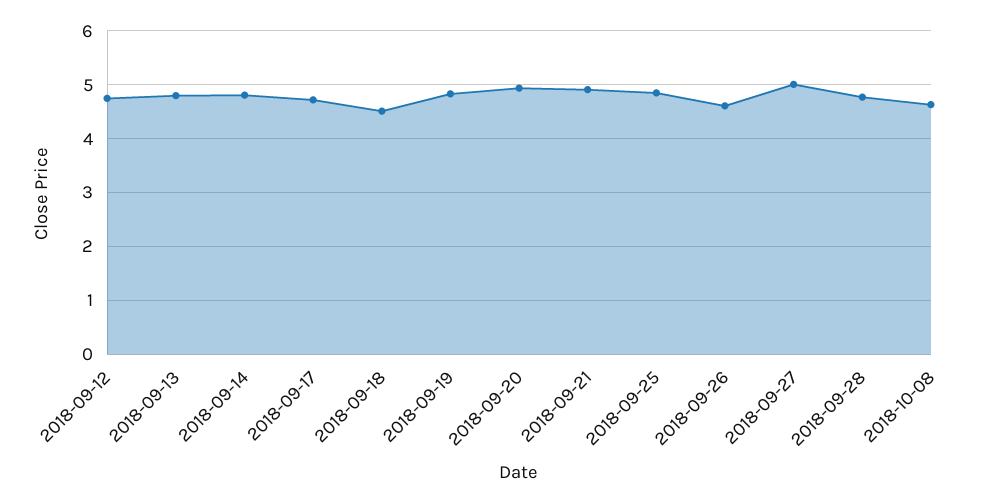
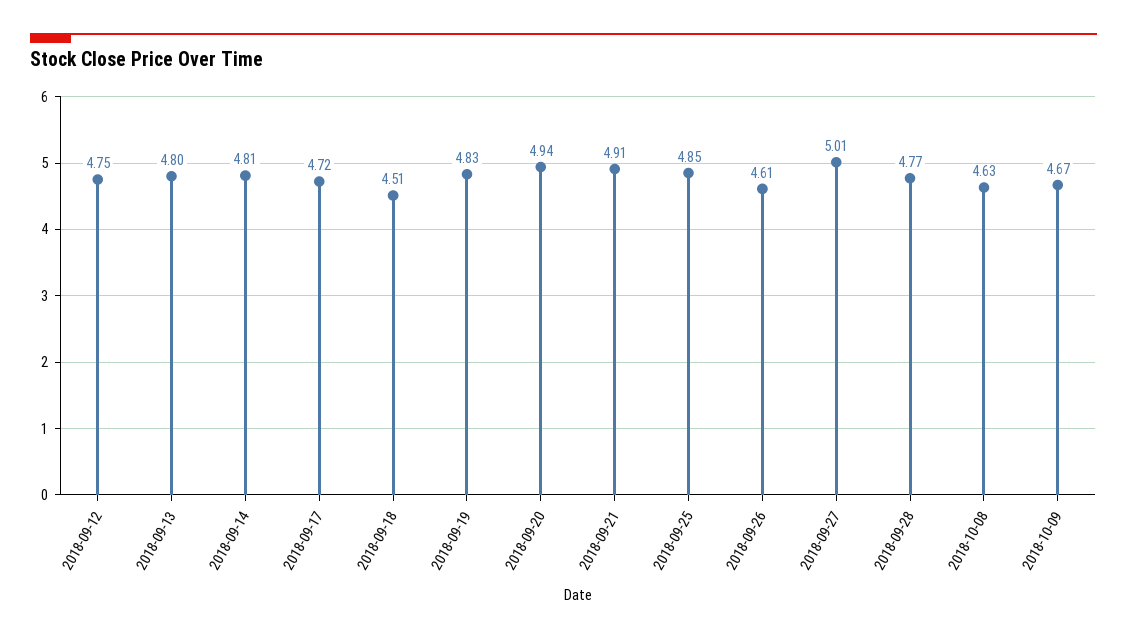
2018-10-09: none -> 4.67

